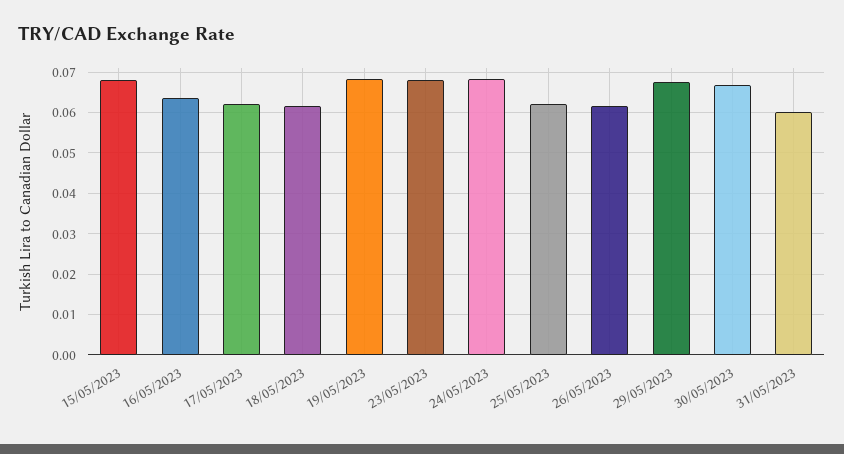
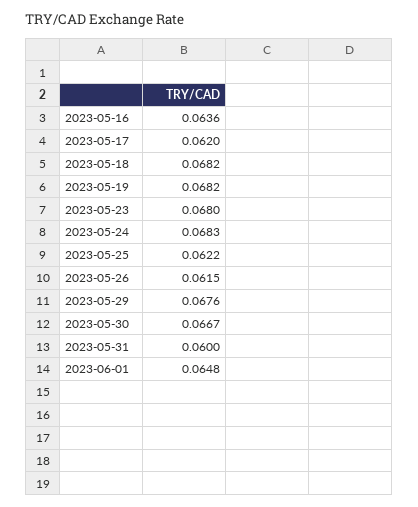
15/05/2023: 0.068 -> none
18/05/2023: 0.062 -> 0.0682
2023-06-01: none -> 0.0648

